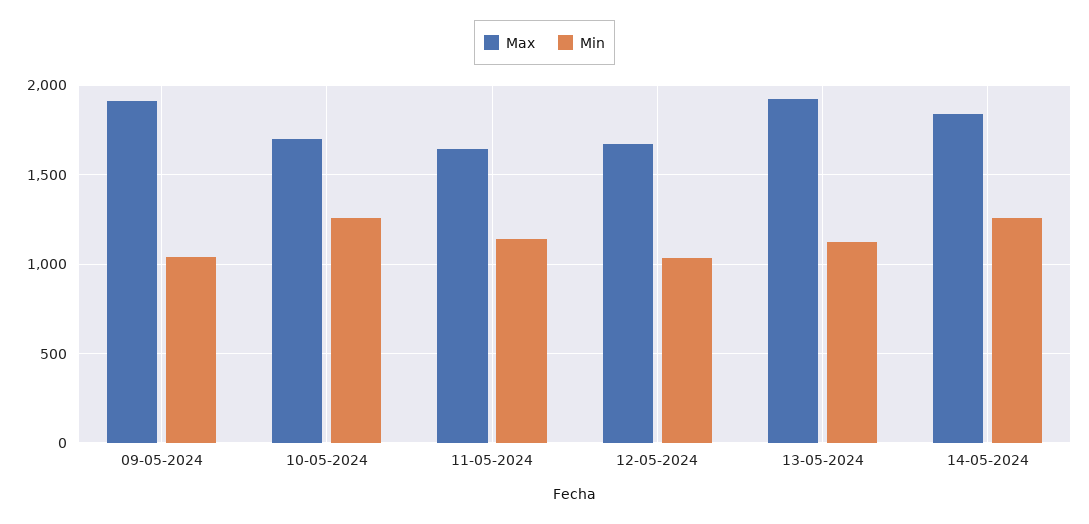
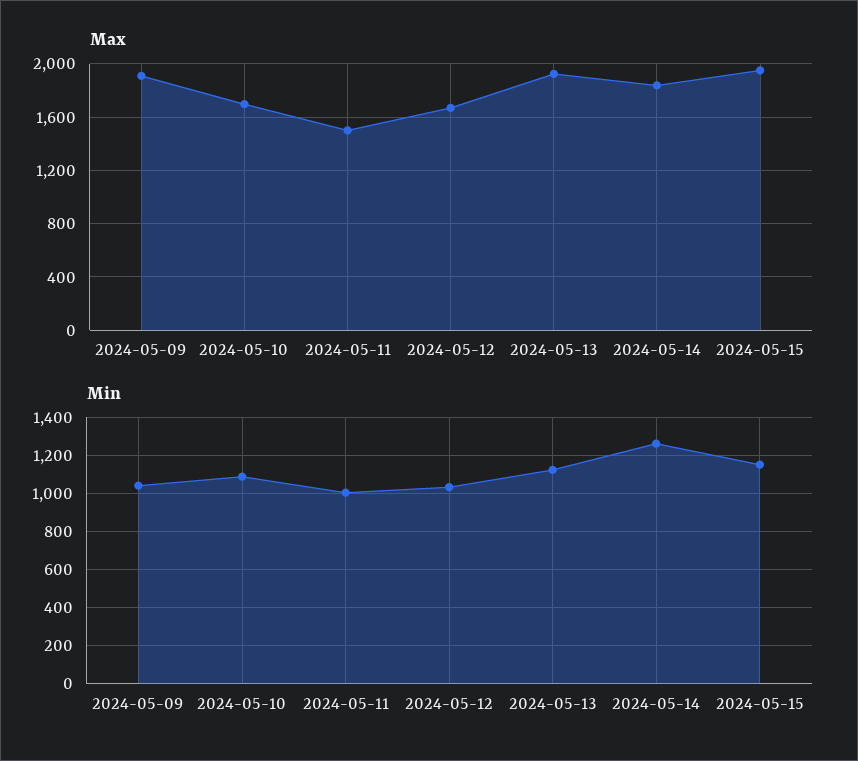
Min, 10-05-2024: 1250 -> 1100
Max, 11-05-2024: 1650 -> 1500
Min, 11-05-2024: 1150 -> 1000
Max, 2024-05-15: none -> 1950
Min, 2024-05-15: none -> 1150

